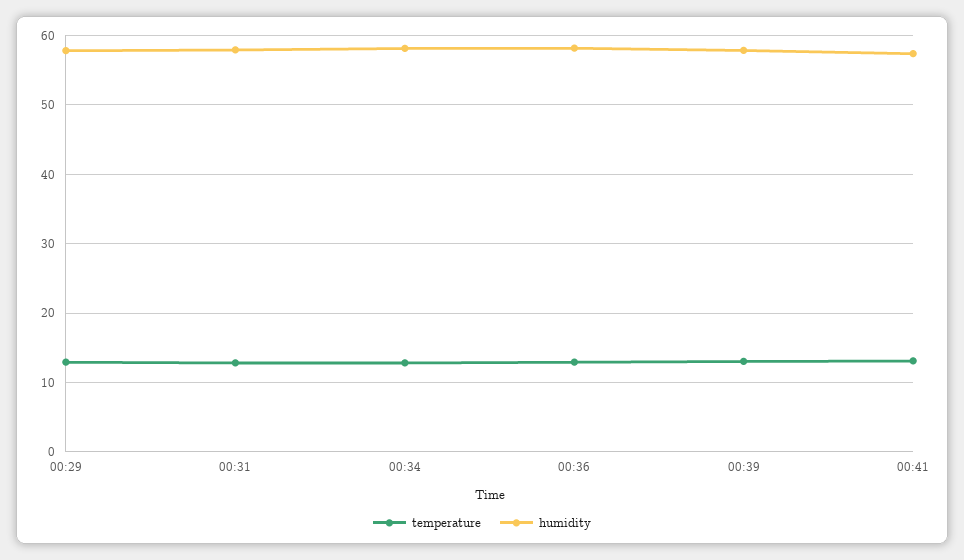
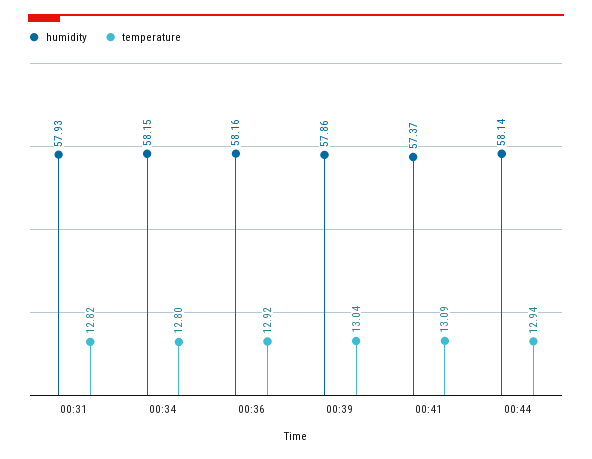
temperature, 00:29: 13 -> none
humidity, 00:29: 58 -> none
humidity, 00:44: none -> 58.14
temperature, 00:44: none -> 12.94

